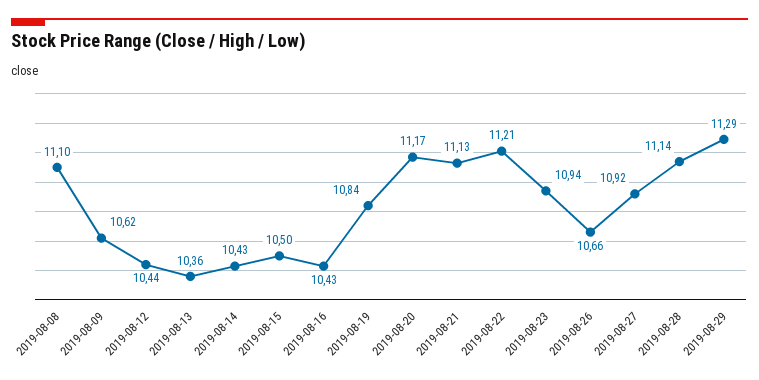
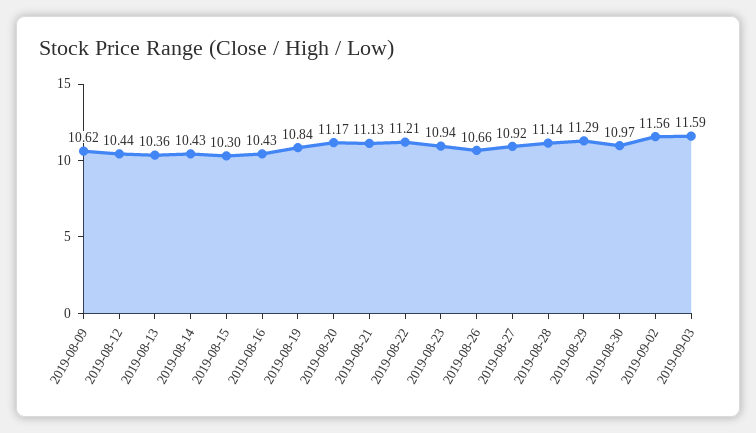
2019-08-08: 11.1 -> none
2019-08-15: 10.5 -> 10.3
2019-08-30: none -> 10.97
2019-09-02: none -> 11.56
2019-09-03: none -> 11.59

